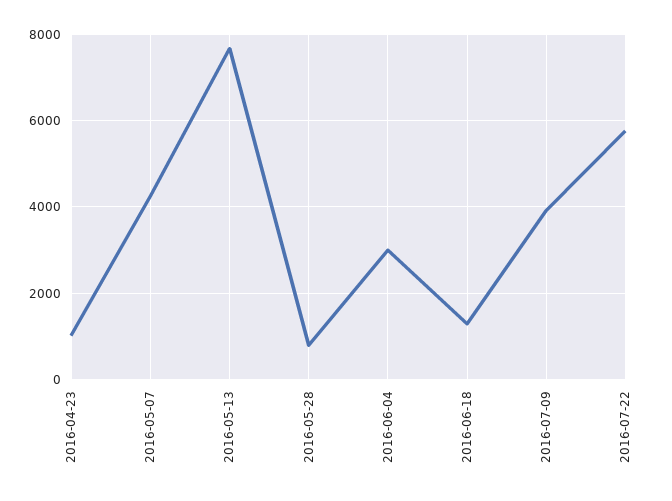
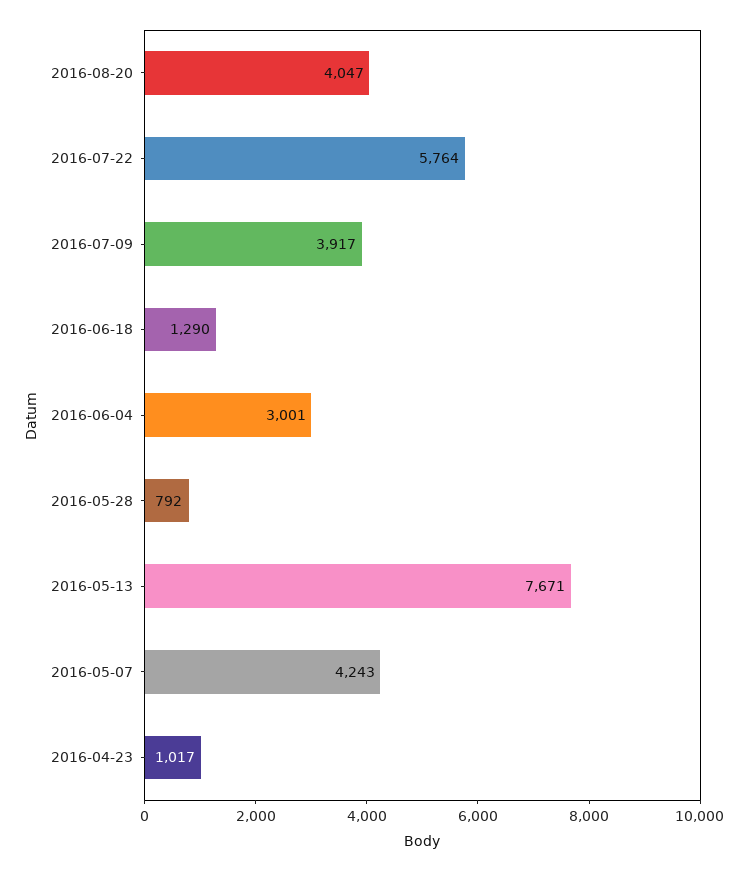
2016-08-20: none -> 4047

